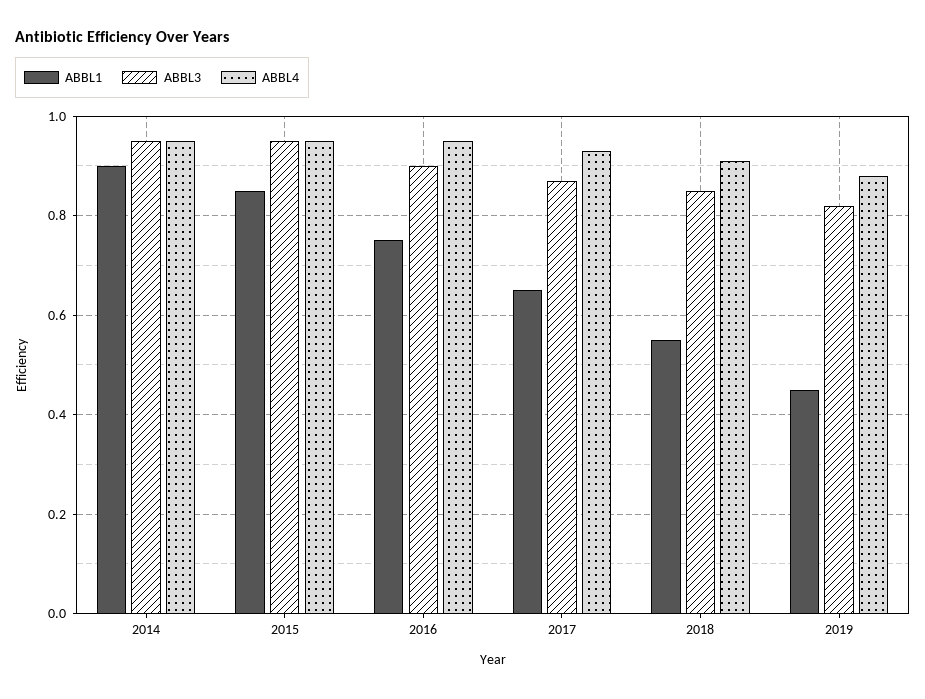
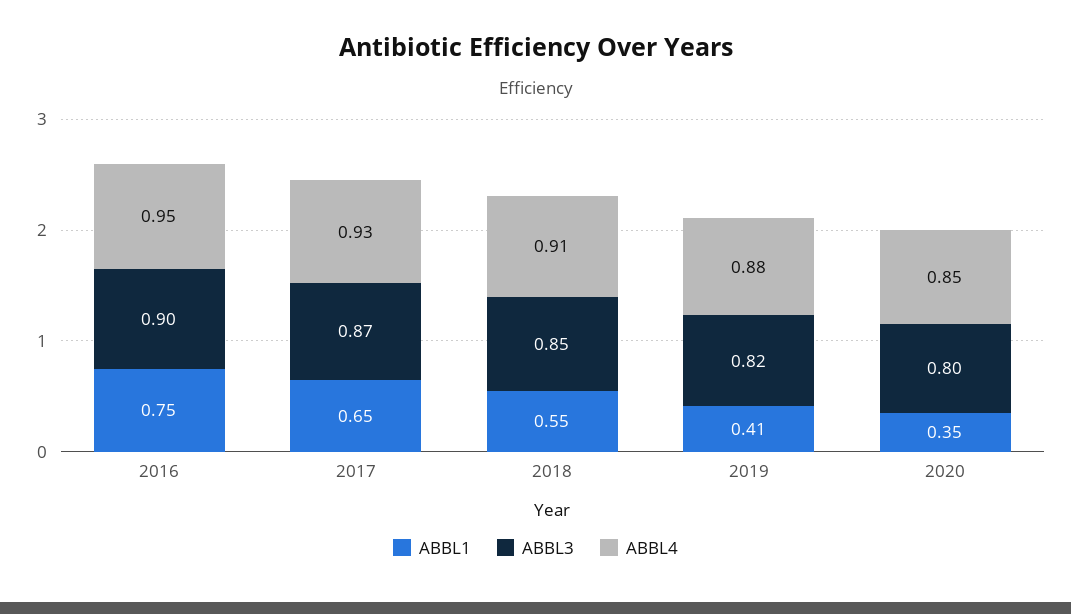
ABBL1, 2014: 0.9 -> none
ABBL3, 2014: 0.95 -> none
ABBL4, 2014: 0.95 -> none
ABBL1, 2015: 0.85 -> none
ABBL3, 2015: 0.95 -> none
ABBL4, 2015: 0.95 -> none
ABBL1, 2019: 0.45 -> 0.41
ABBL1, 2020: none -> 0.35
ABBL3, 2020: none -> 0.8
ABBL4, 2020: none -> 0.85

